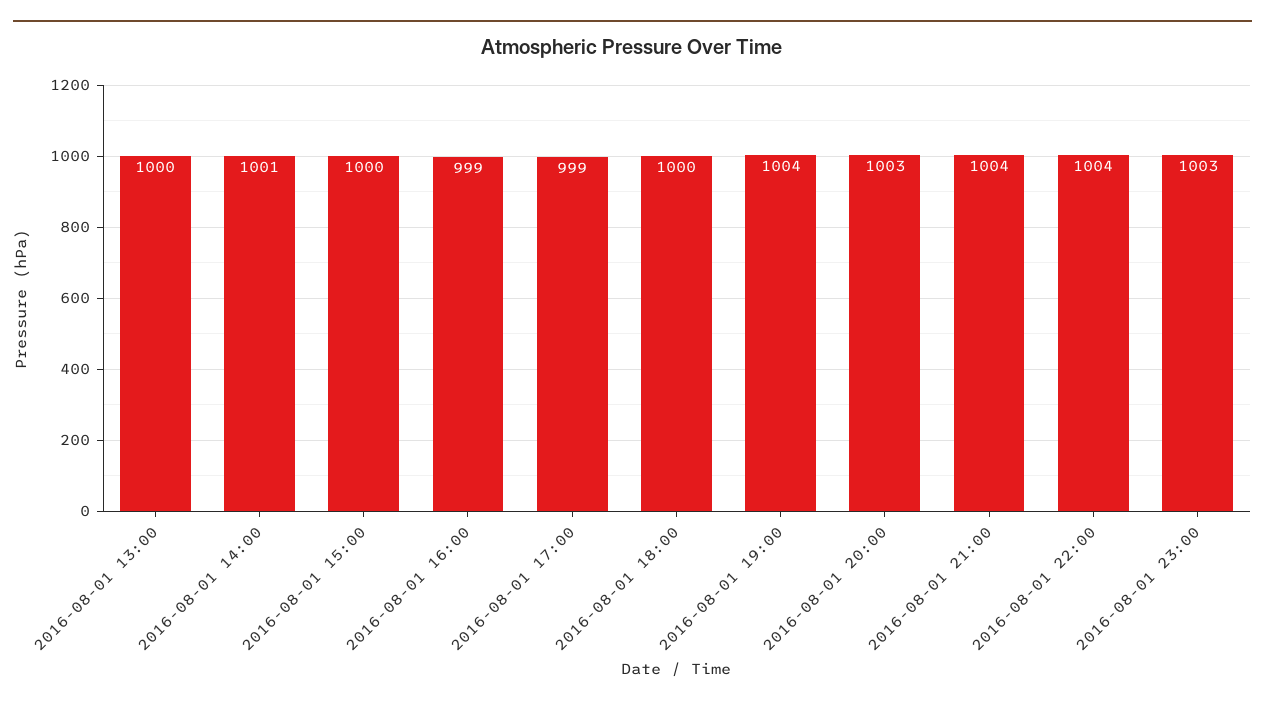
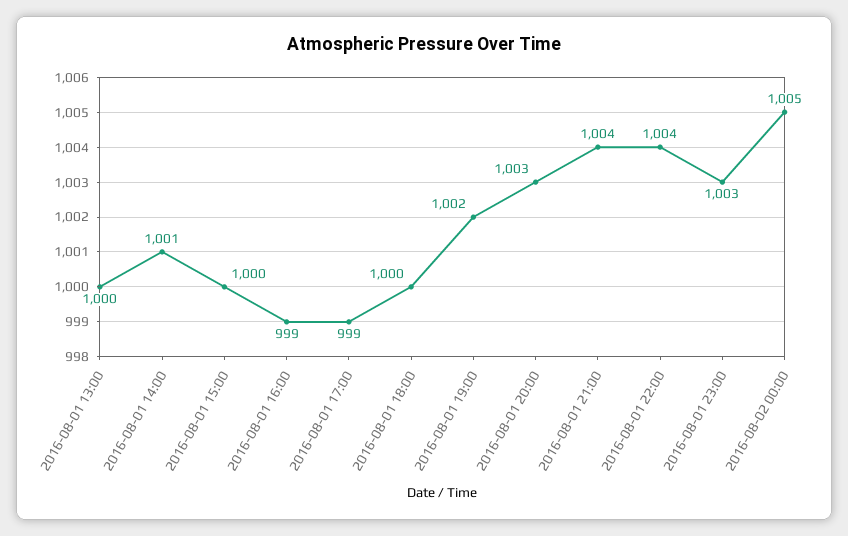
2016-08-01 19:00: 1004 -> 1002
2016-08-02 00:00: none -> 1005

